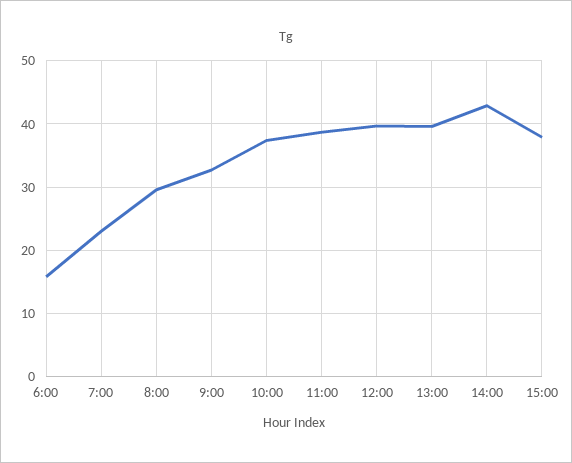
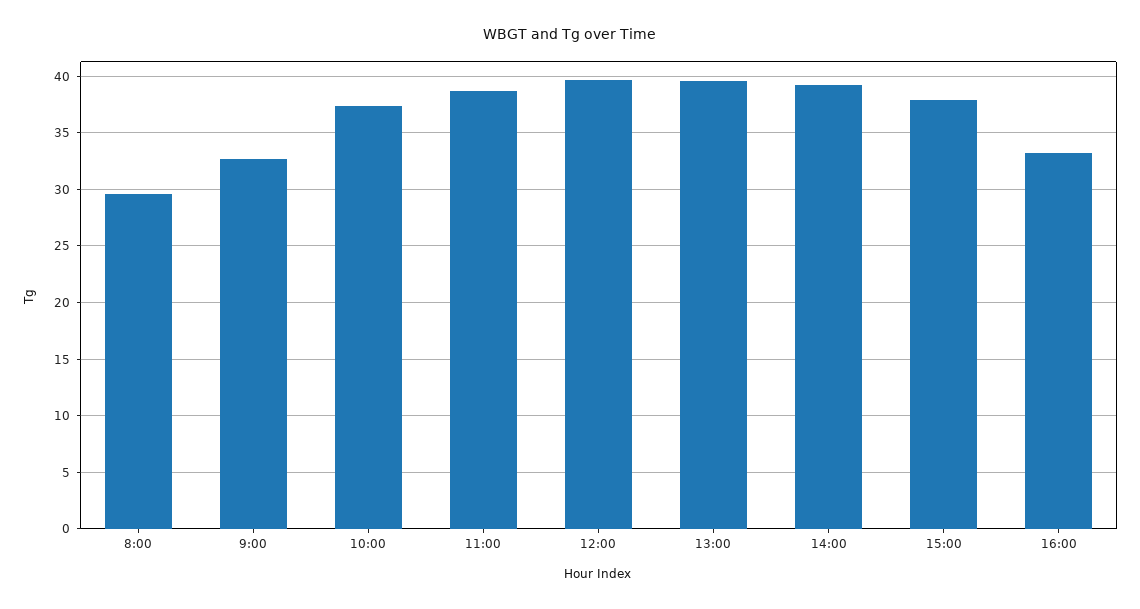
6:00: 16 -> none
7:00: 23 -> none
14:00: 43 -> 39
16:00: none -> 33

